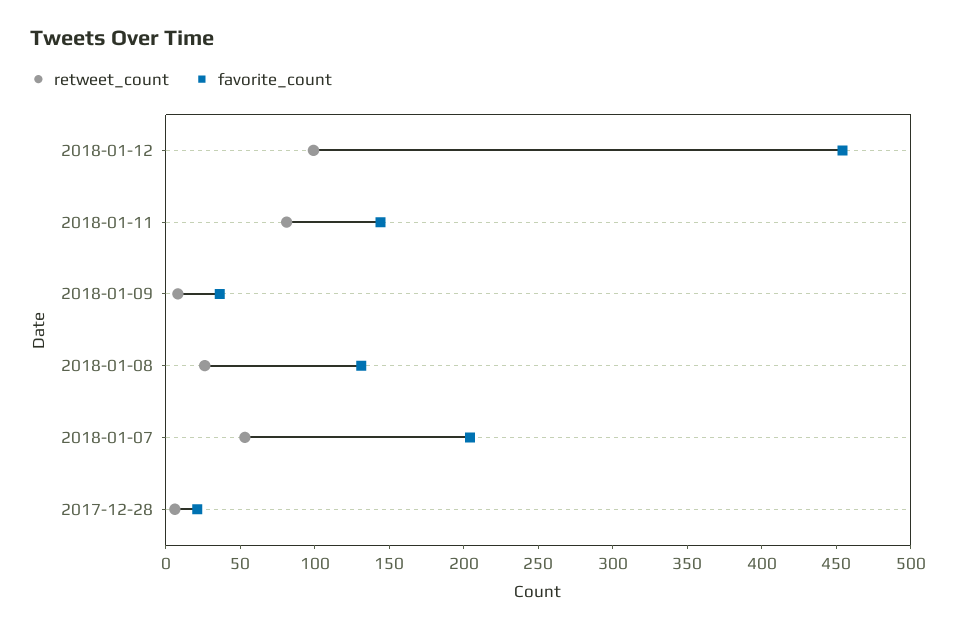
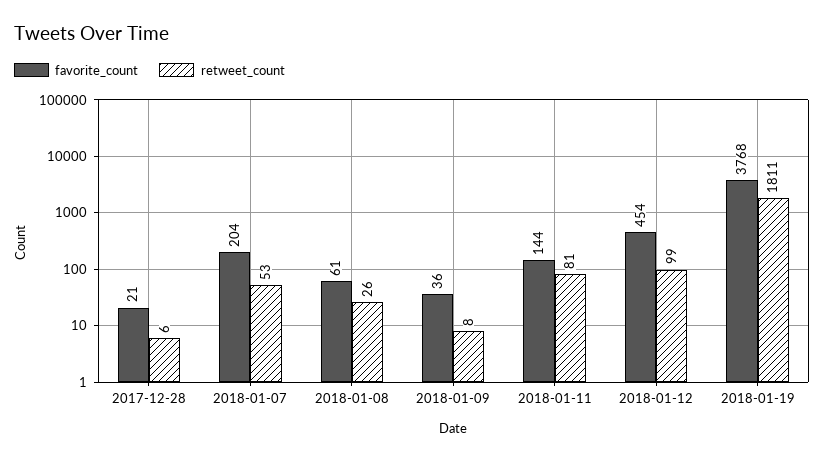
favorite_count, 2018-01-08: 130 -> 61
favorite_count, 2018-01-19: none -> 3768
retweet_count, 2018-01-19: none -> 1811

